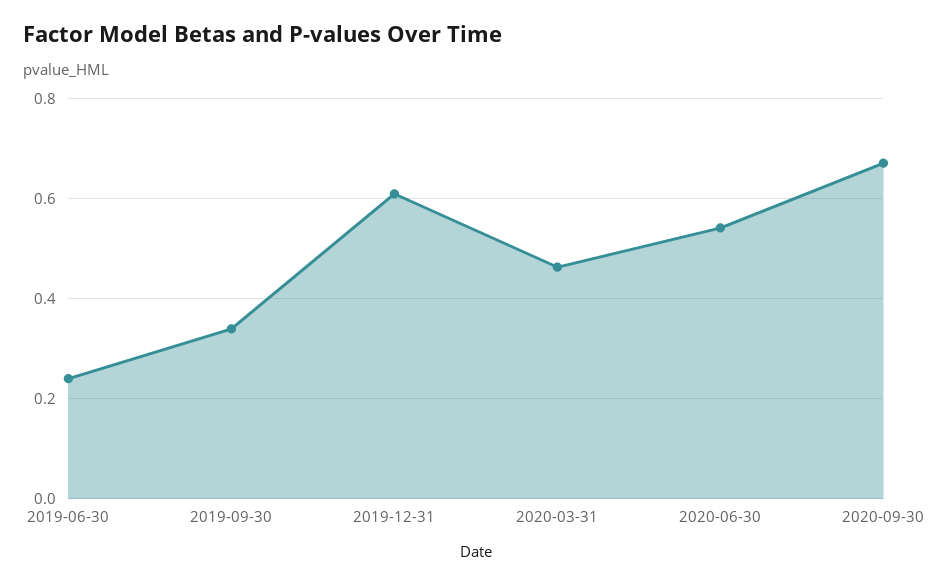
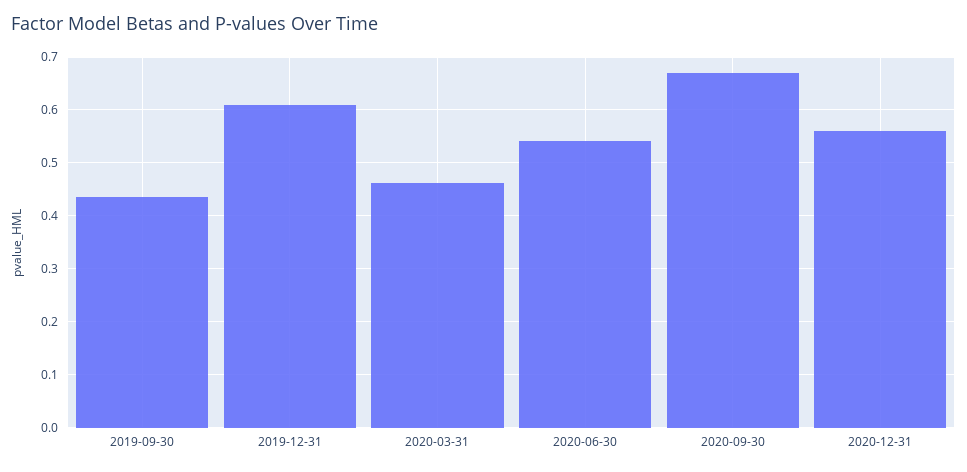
2019-06-30: 0.24 -> none
2019-09-30: 0.34 -> 0.44
2020-12-31: none -> 0.56

